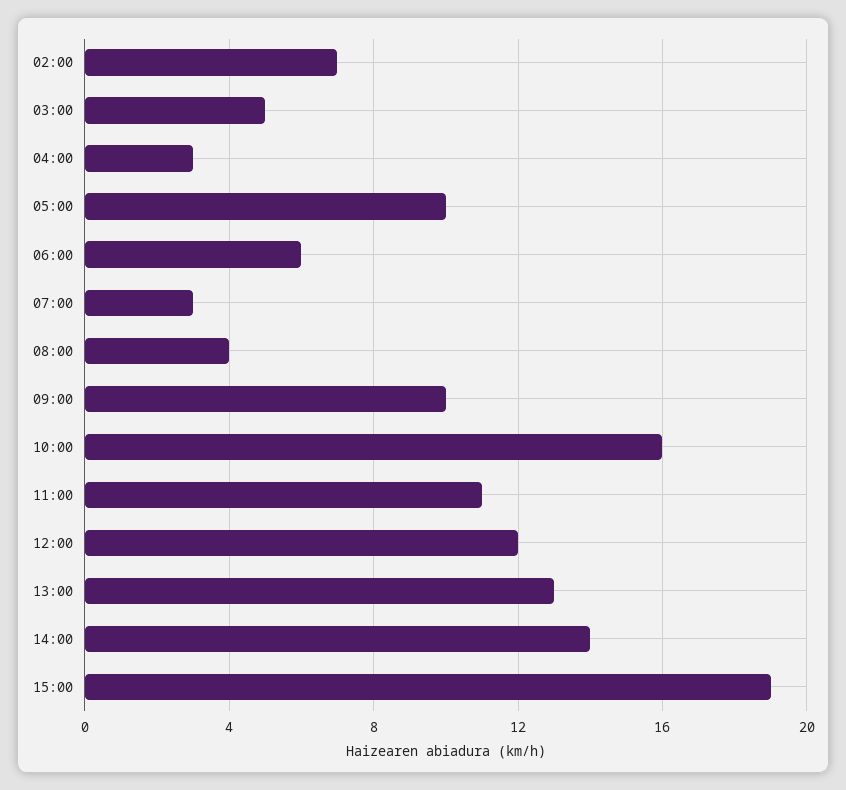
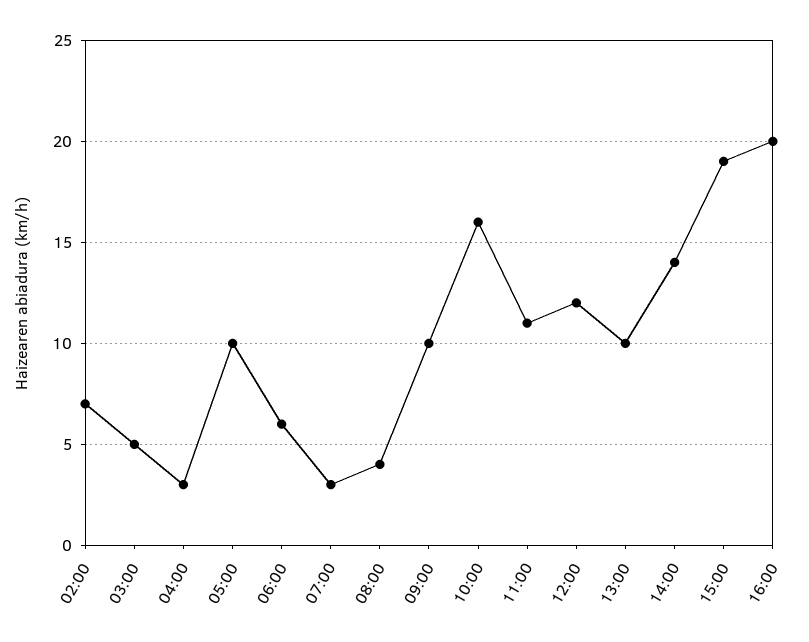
13:00: 13 -> 10
16:00: none -> 20

